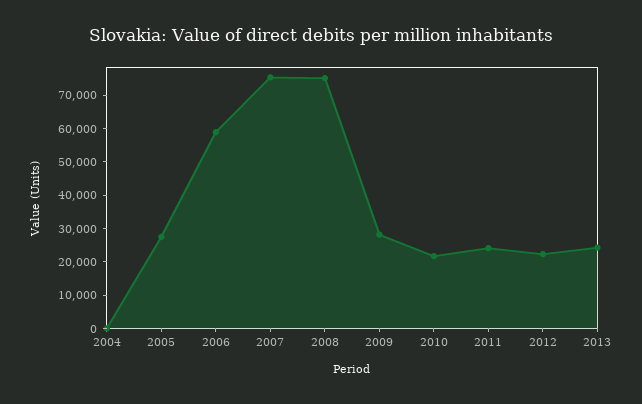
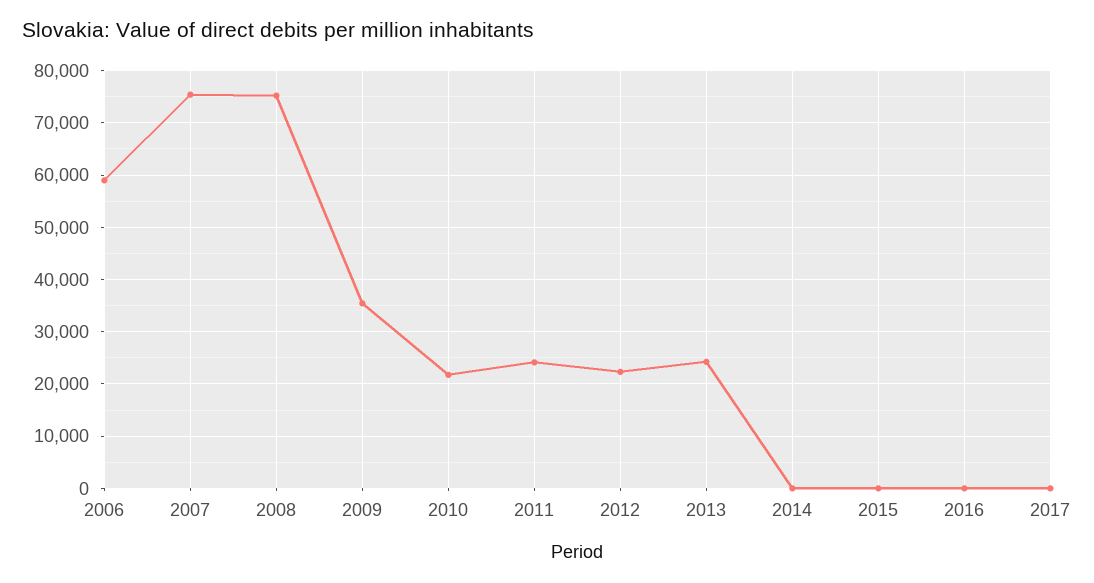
2004: 0 -> none
2005: 27500 -> none
2009: 27500 -> 36000
2014: none -> 0
2015: none -> 0
2016: none -> 0
2017: none -> 0

